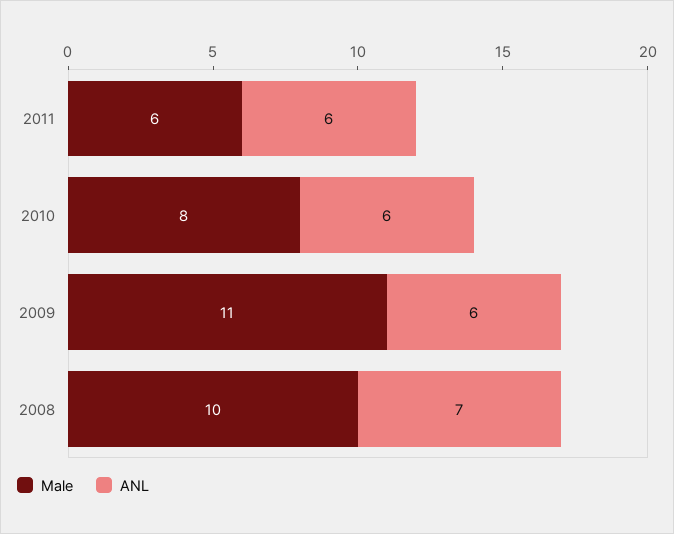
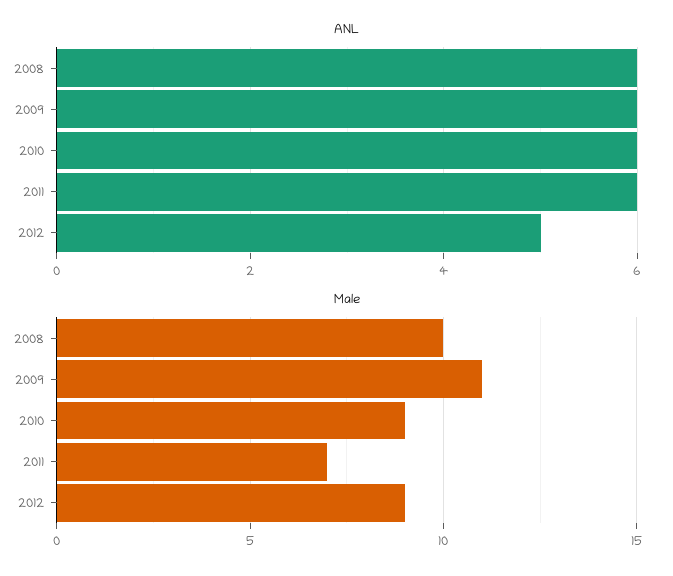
Male, 2011: 6 -> 7
Male, 2010: 8 -> 9
ANL, 2008: 7 -> 6
ANL, 2012: none -> 5
Male, 2012: none -> 9

